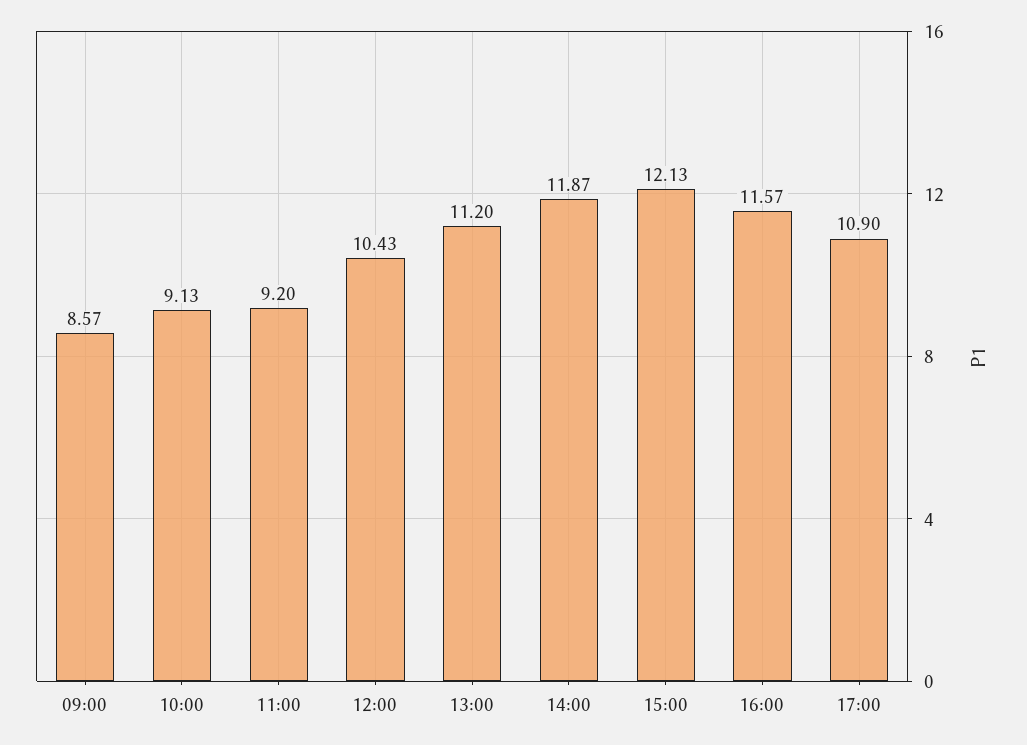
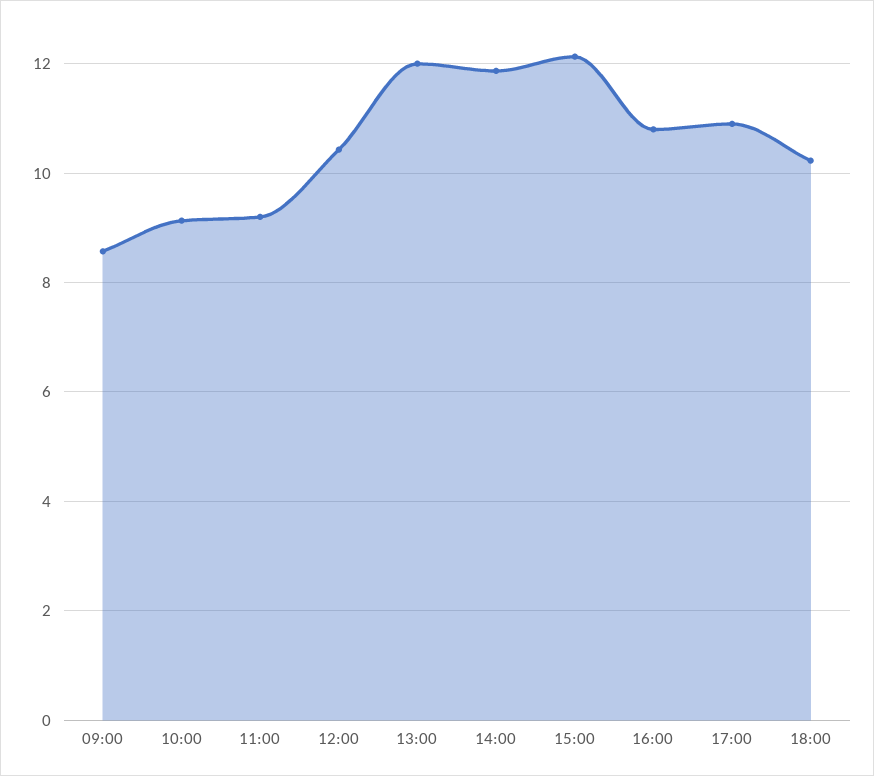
13:00: 11.2 -> 12
16:00: 11.57 -> 10.8
18:00: none -> 10.2

